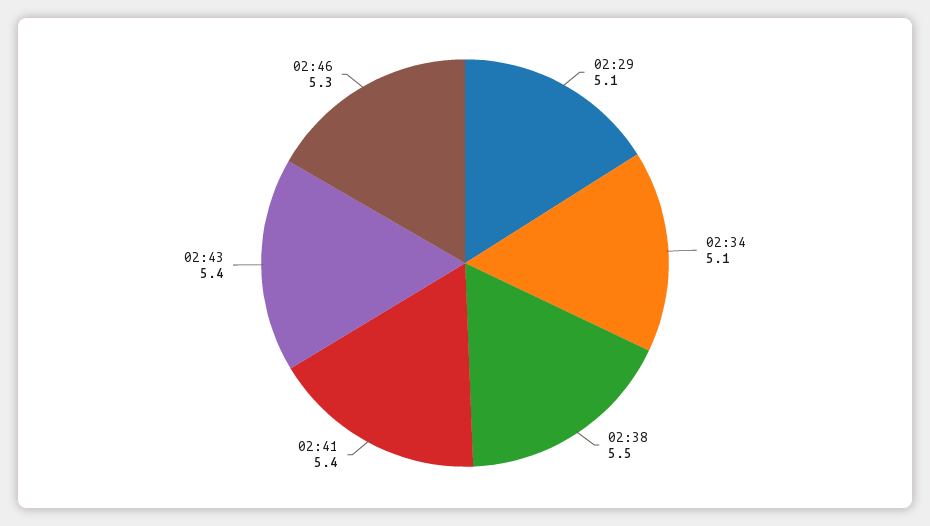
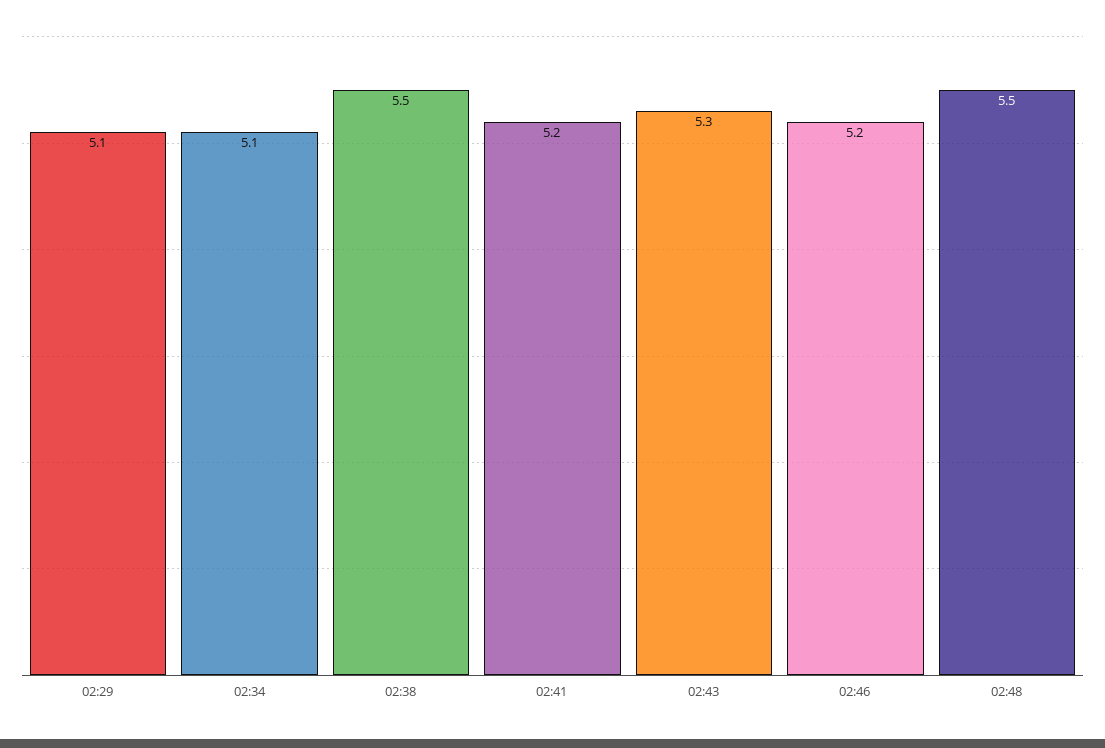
02:41: 5.4 -> 5.2
02:43: 5.4 -> 5.3
02:46: 5.3 -> 5.2
02:48: none -> 5.5

